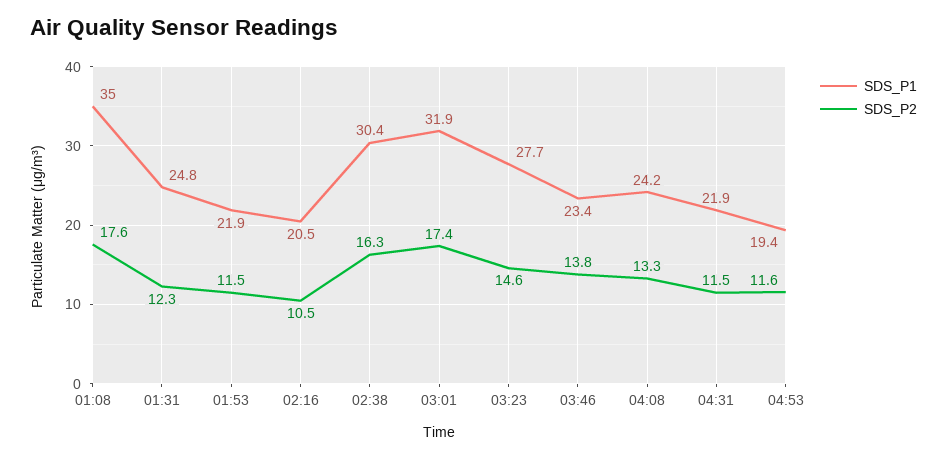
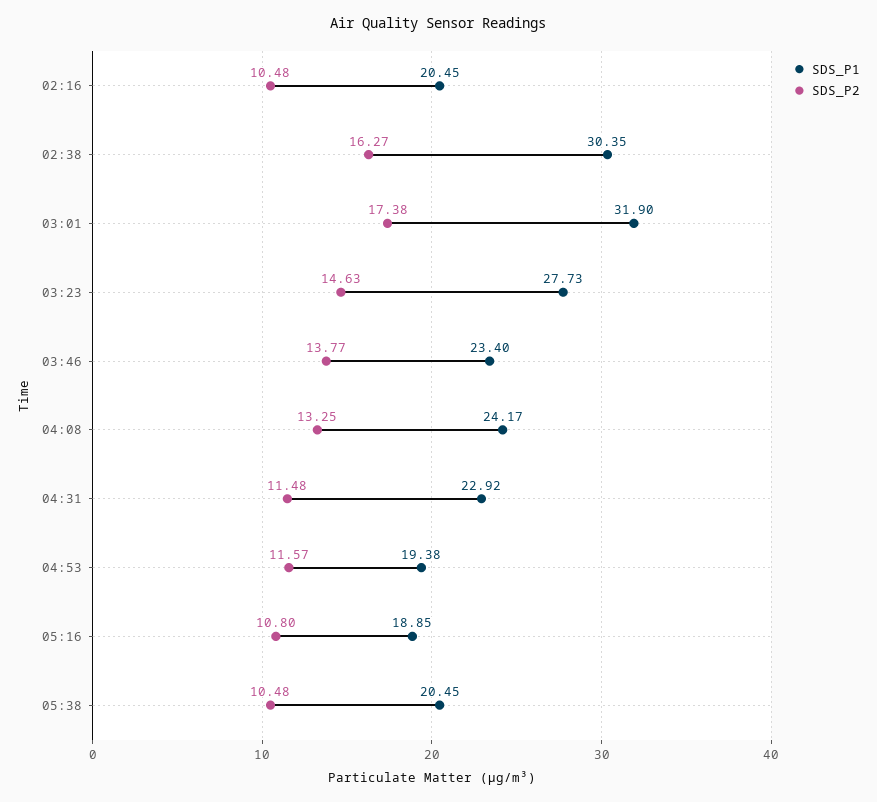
SDS_P1, 01:08: 35 -> none
SDS_P2, 01:08: 17.6 -> none
SDS_P1, 01:31: 24.8 -> none
SDS_P2, 01:31: 12.3 -> none
SDS_P1, 01:53: 21.9 -> none
SDS_P2, 01:53: 11.5 -> none
SDS_P1, 04:31: 21.9 -> 22.92
SDS_P1, 05:16: none -> 18.85
SDS_P2, 05:16: none -> 10.8
SDS_P1, 05:38: none -> 20.45
SDS_P2, 05:38: none -> 10.48

